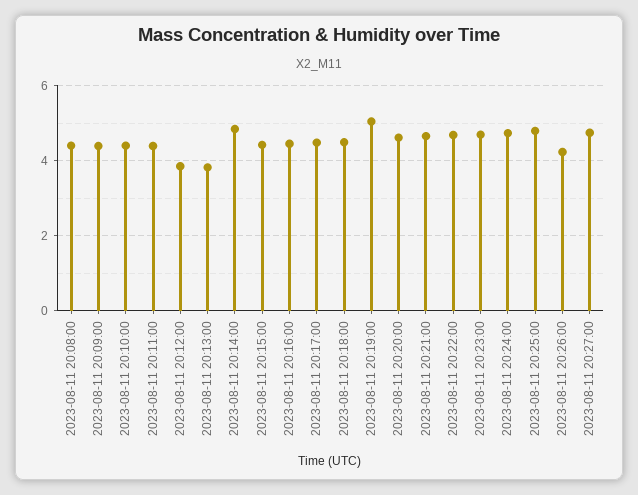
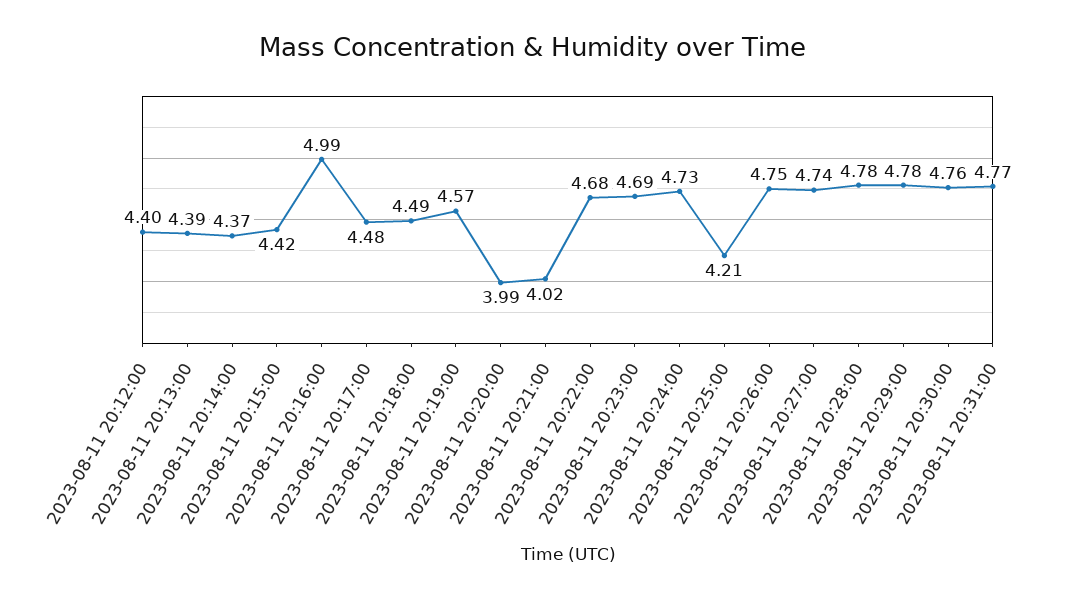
2023-08-11 20:08:00: 4.4 -> none
2023-08-11 20:09:00: 4.4 -> none
2023-08-11 20:10:00: 4.4 -> none
2023-08-11 20:11:00: 4.4 -> none
2023-08-11 20:12:00: 3.8 -> 4.4
2023-08-11 20:13:00: 3.8 -> 4.39
2023-08-11 20:14:00: 4.8 -> 4.37
2023-08-11 20:16:00: 4.4 -> 4.99
2023-08-11 20:19:00: 5 -> 4.57
2023-08-11 20:20:00: 4.6 -> 3.99
2023-08-11 20:21:00: 4.6 -> 4.02
2023-08-11 20:25:00: 4.8 -> 4.21
2023-08-11 20:26:00: 4.2 -> 4.75
2023-08-11 20:28:00: none -> 4.78
2023-08-11 20:29:00: none -> 4.78
2023-08-11 20:30:00: none -> 4.76
2023-08-11 20:31:00: none -> 4.77

